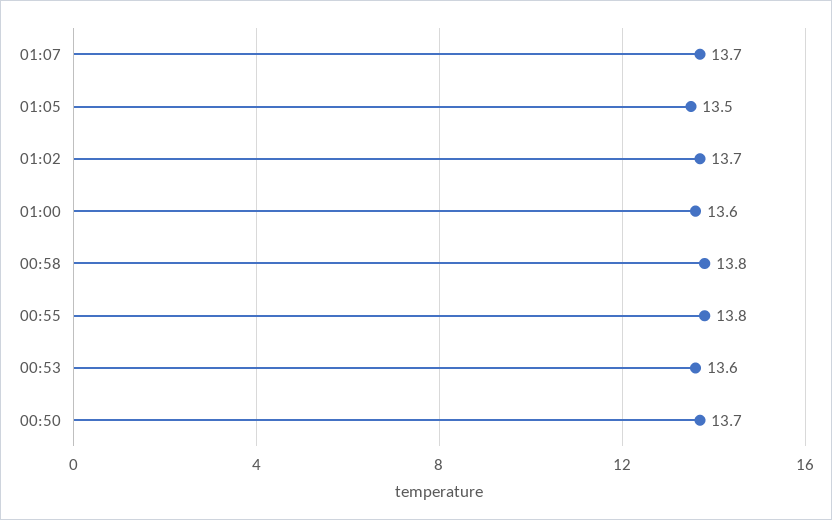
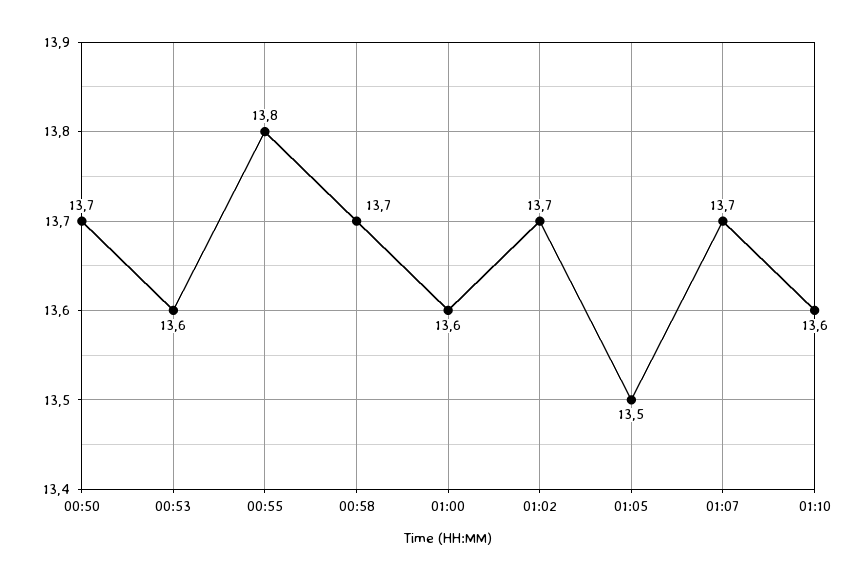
00:58: 13.8 -> 13.7
01:10: none -> 13.6

